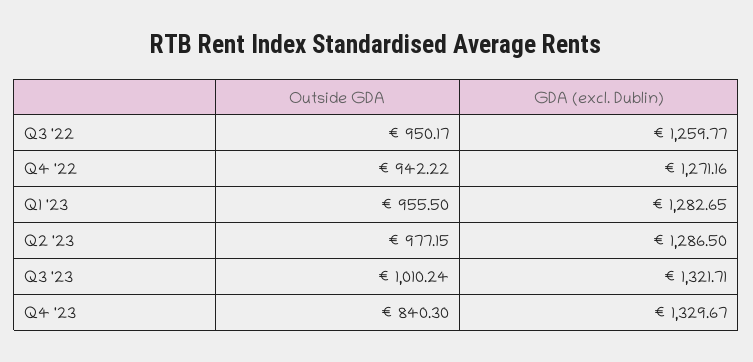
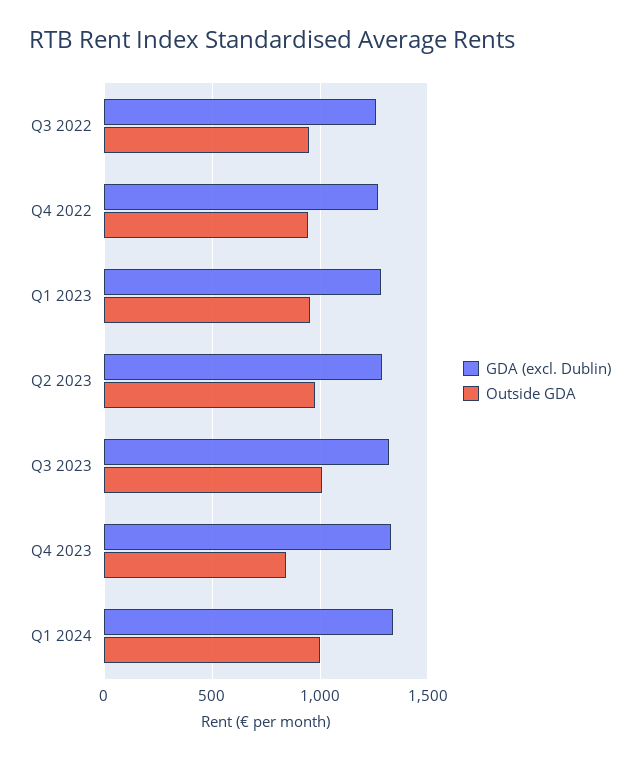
GDA (excl. Dublin), Q1 2024: none -> 1350
Outside GDA, Q1 2024: none -> 1000

